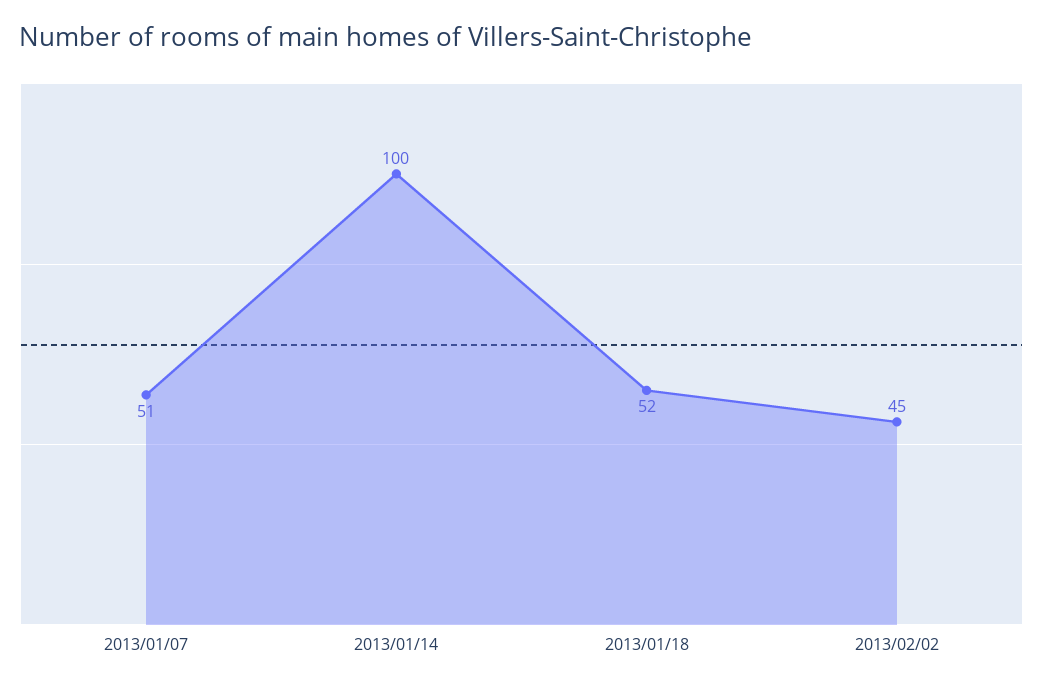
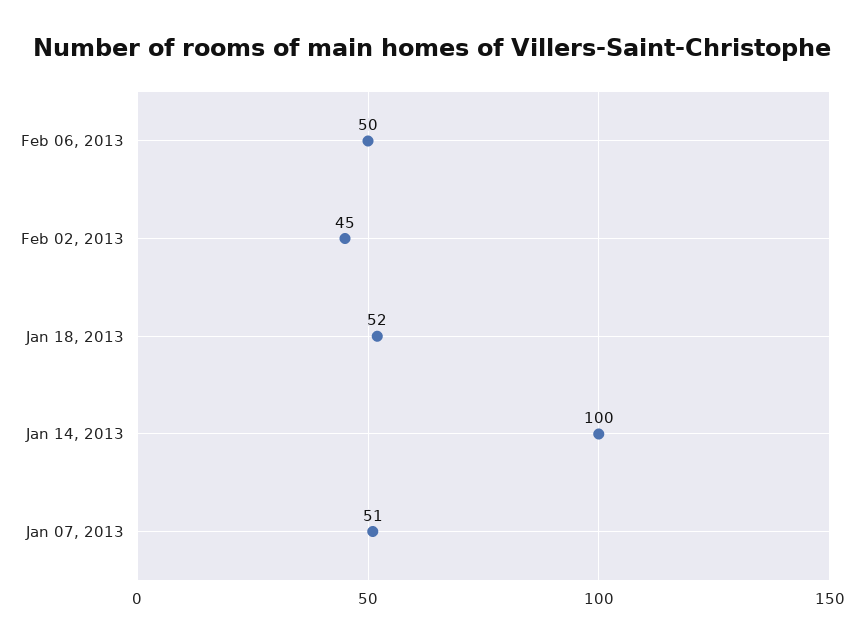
Feb 06, 2013: none -> 50

